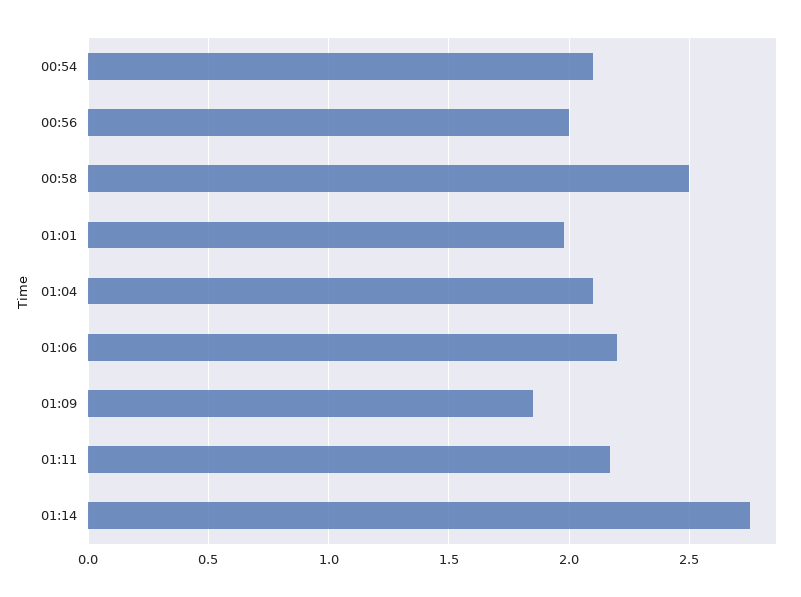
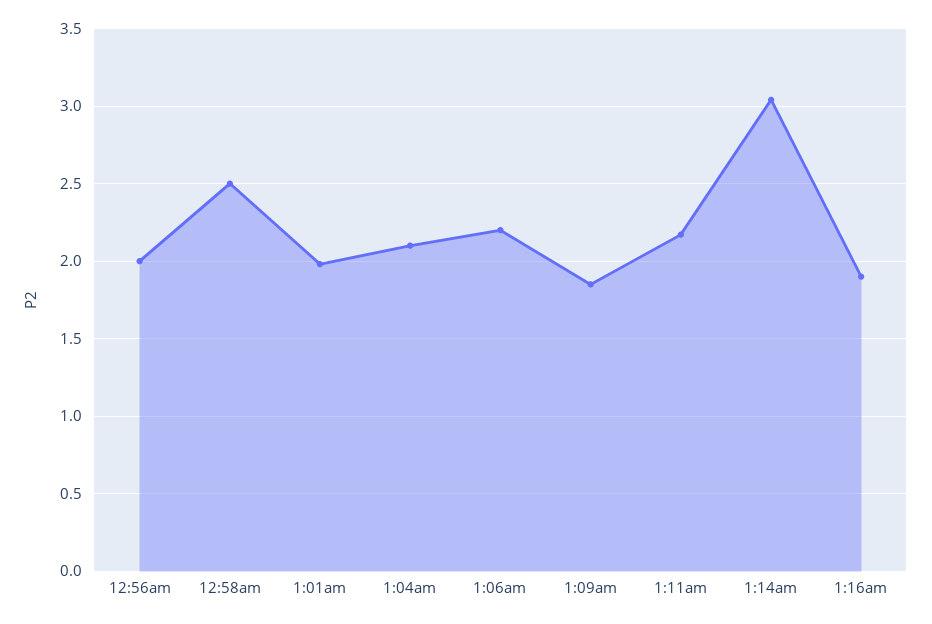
00:54: 2.1 -> none
01:14: 2.75 -> 3.05
1:16am: none -> 1.9

